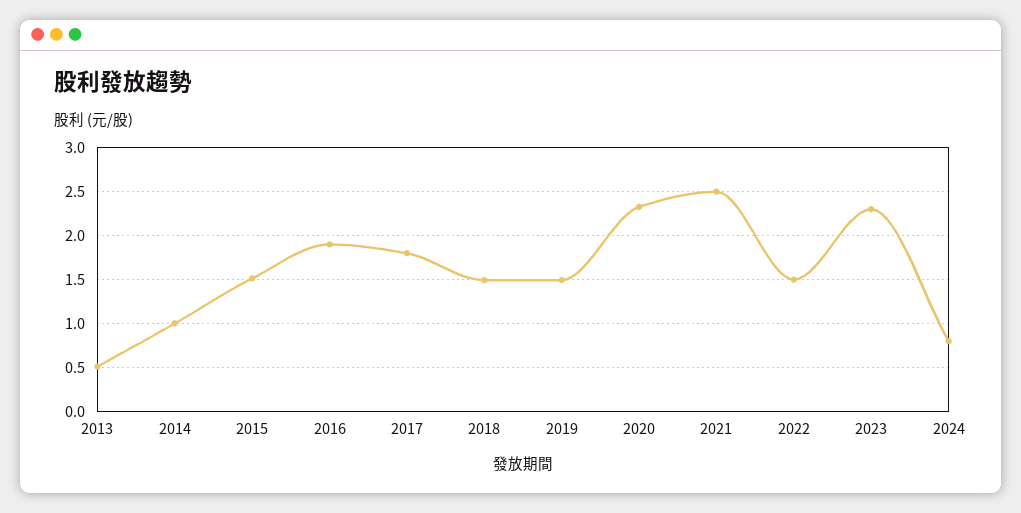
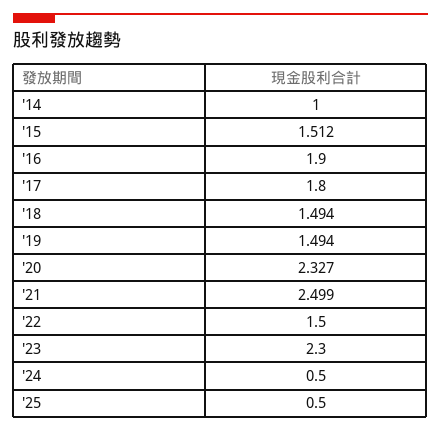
2013: 0.5 -> none
2024: 0.8 -> 0.5
'25: none -> 0.5

